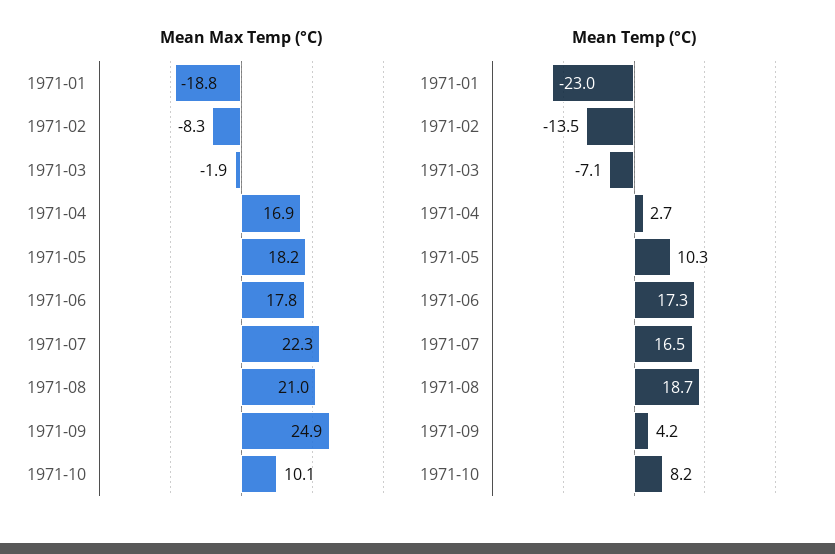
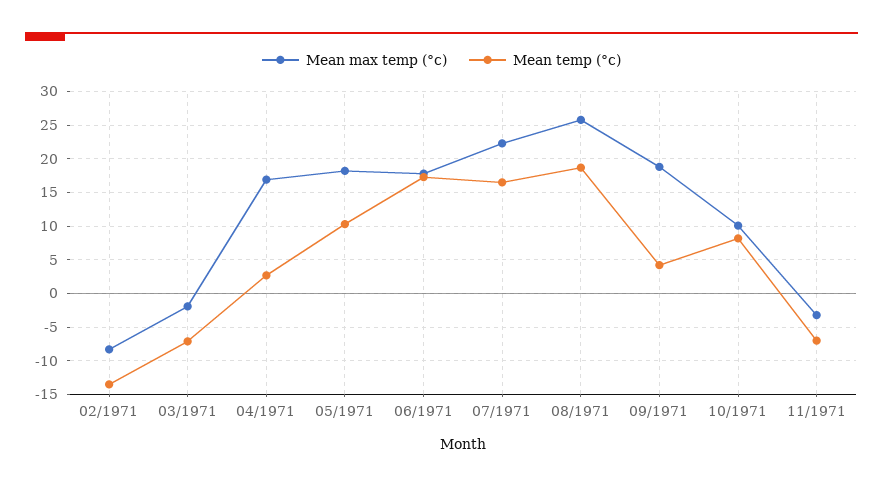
Mean Max Temp (°C), 1971-01: -18.8 -> none
Mean Max Temp (°C), 1971-08: 21 -> 26
Mean Max Temp (°C), 1971-09: 24.9 -> 19
Mean Temp (°C), 1971-01: -23 -> none
Mean Max Temp (°C), 11/1971: none -> -3
Mean Temp (°C), 11/1971: none -> -7

